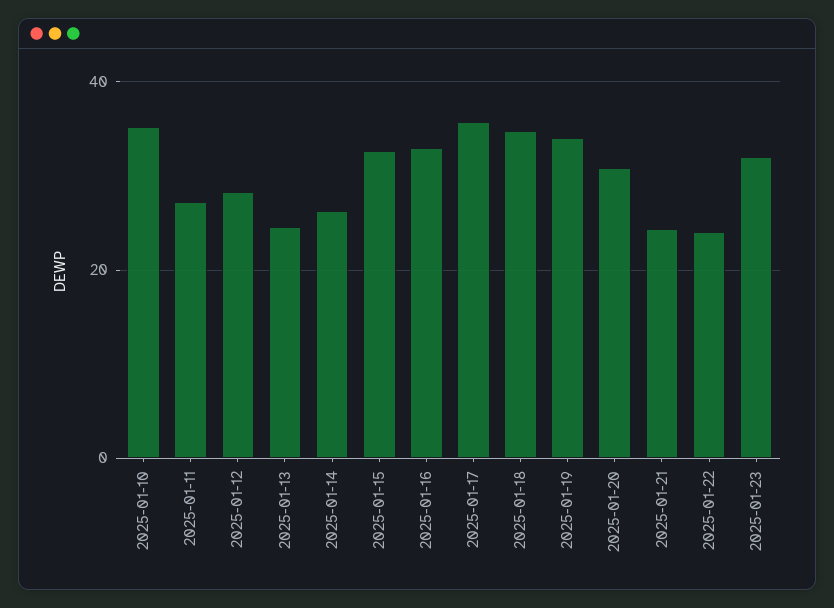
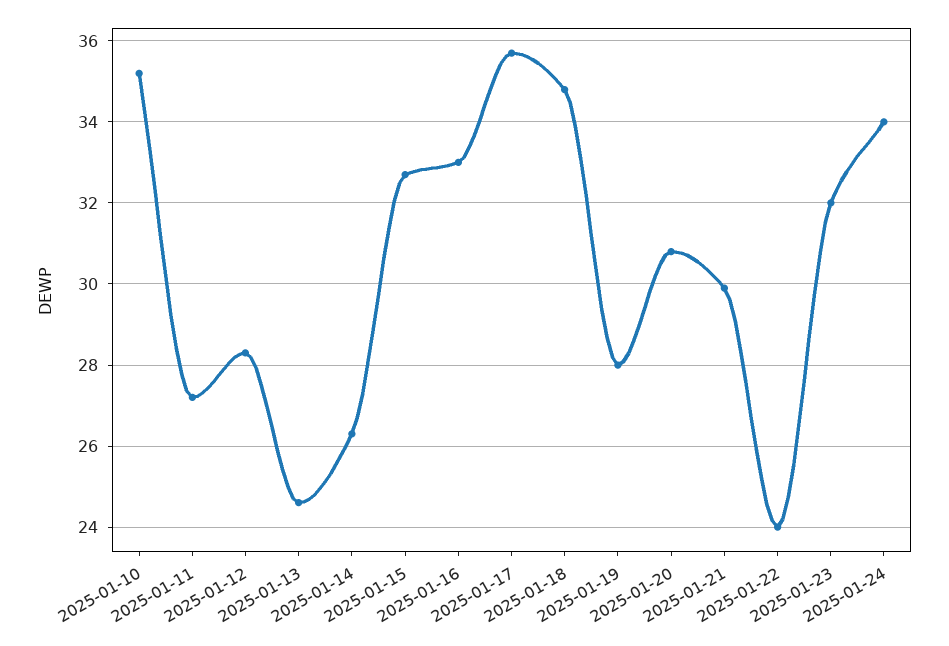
2025-01-19: 34 -> 28
2025-01-21: 24 -> 30
2025-01-24: none -> 34

